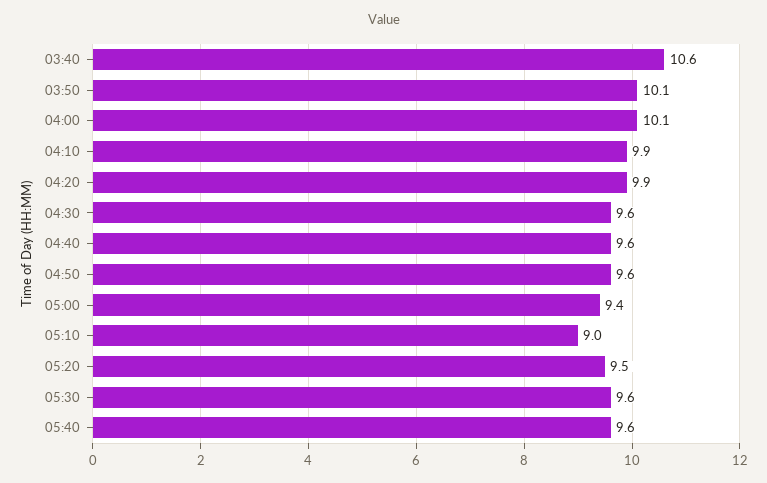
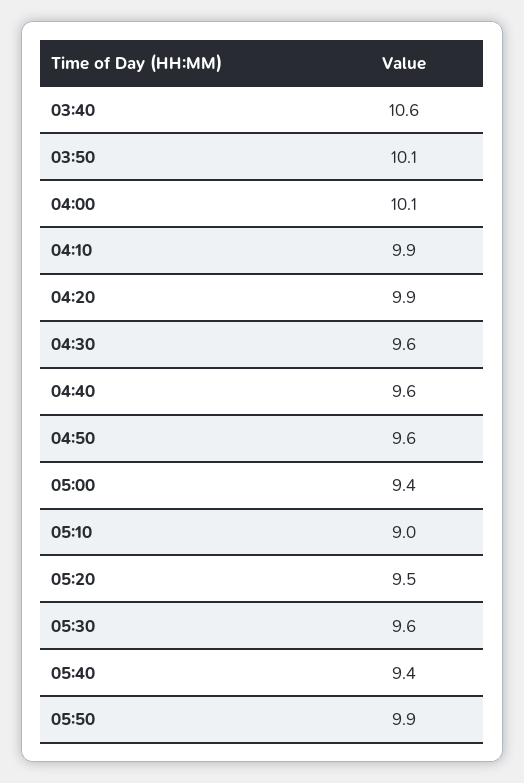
05:40: 9.6 -> 9.4
05:50: none -> 9.9

